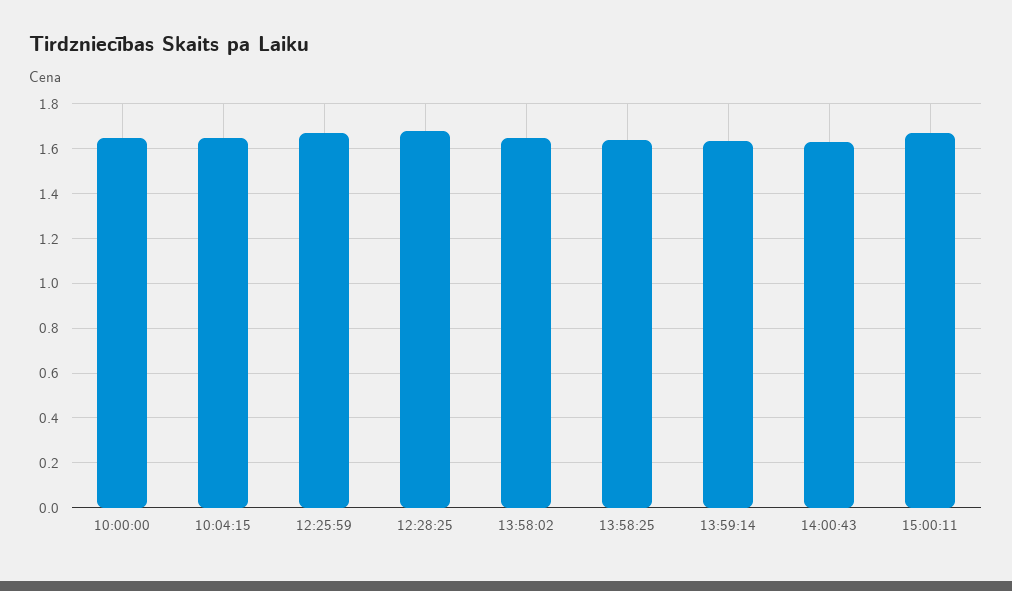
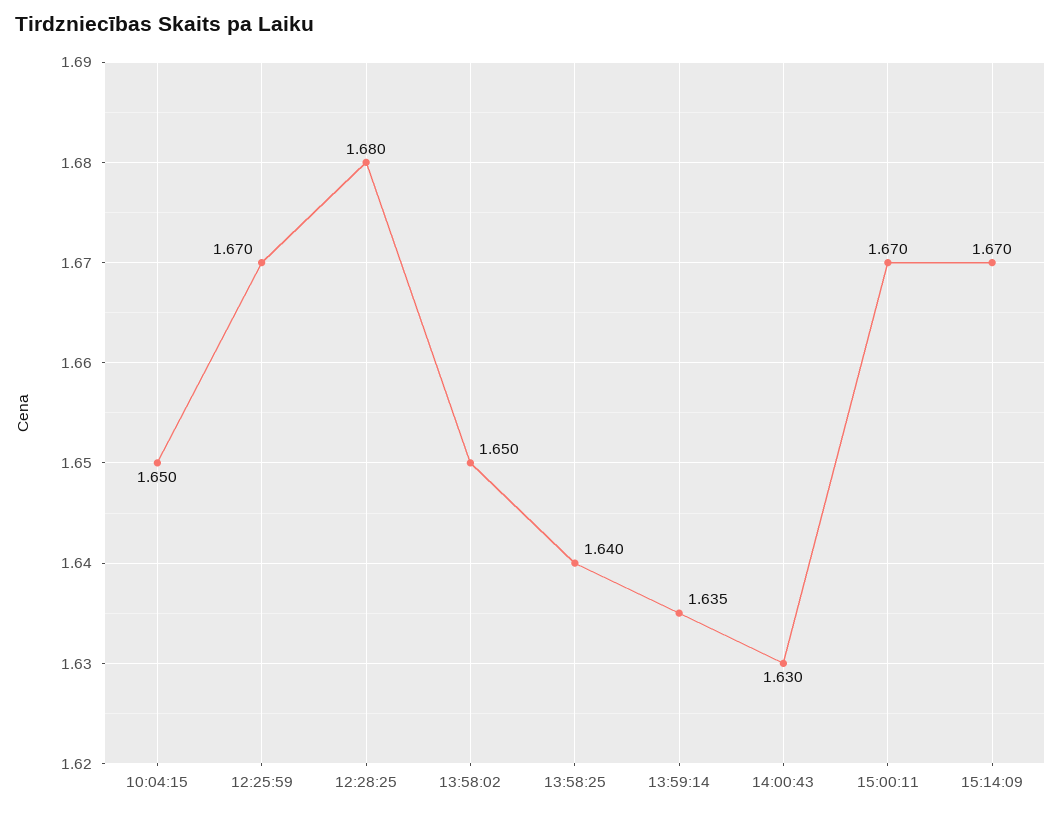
10:00:00: 1.65 -> none
15:14:09: none -> 1.67

